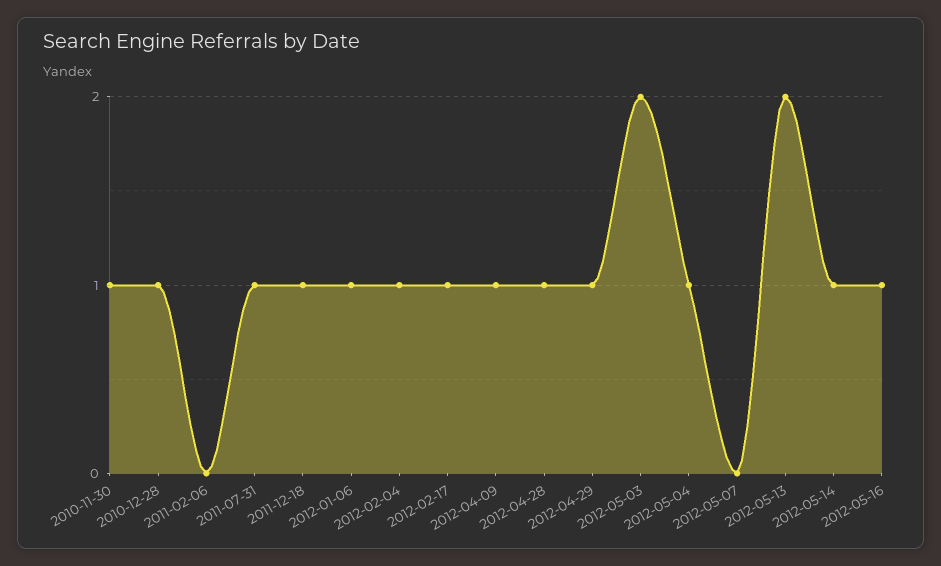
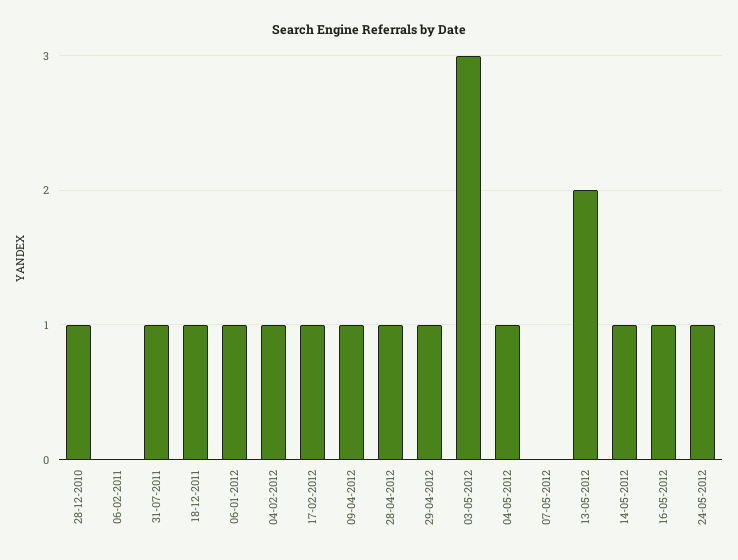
2010-11-30: 1 -> none
2012-05-03: 2 -> 3
24-05-2012: none -> 1

